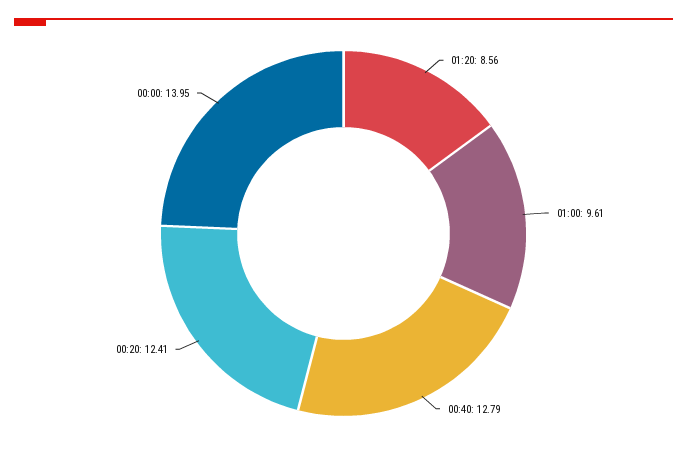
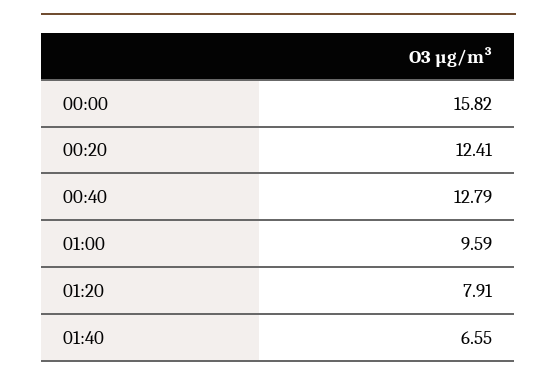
01:20: 8.56 -> 7.91
01:00: 9.61 -> 9.59
00:00: 13.95 -> 15.82
01:40: none -> 6.55

